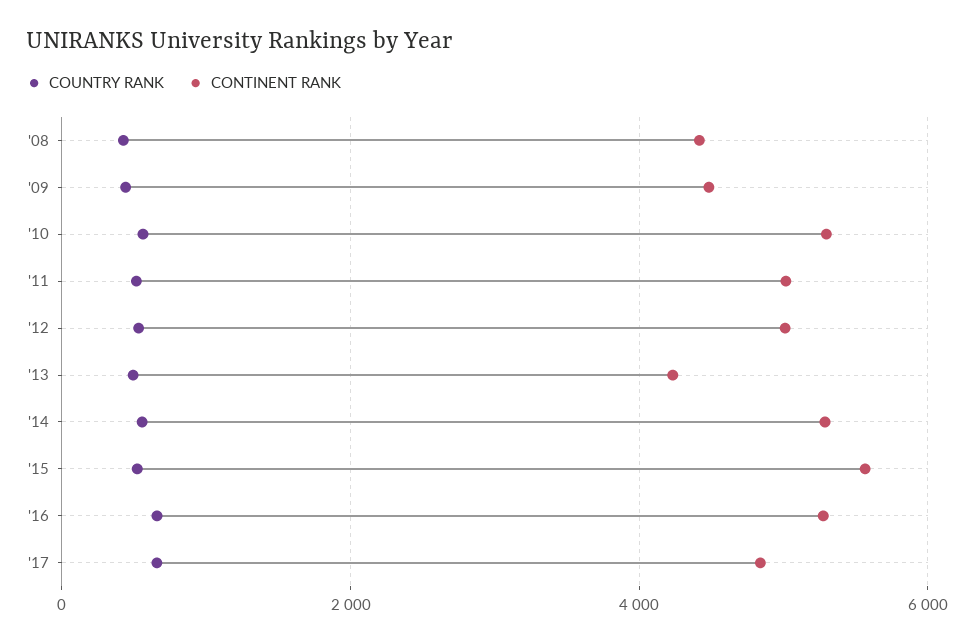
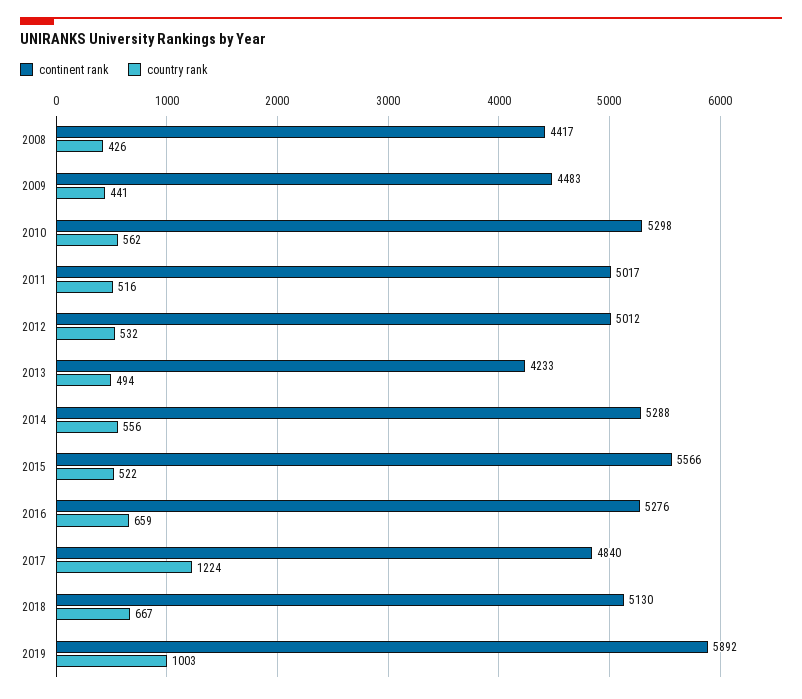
COUNTRY RANK, '17: 600 -> 1224
CONTINENT RANK, 2018: none -> 5130
COUNTRY RANK, 2018: none -> 667
CONTINENT RANK, 2019: none -> 5892
COUNTRY RANK, 2019: none -> 1003

